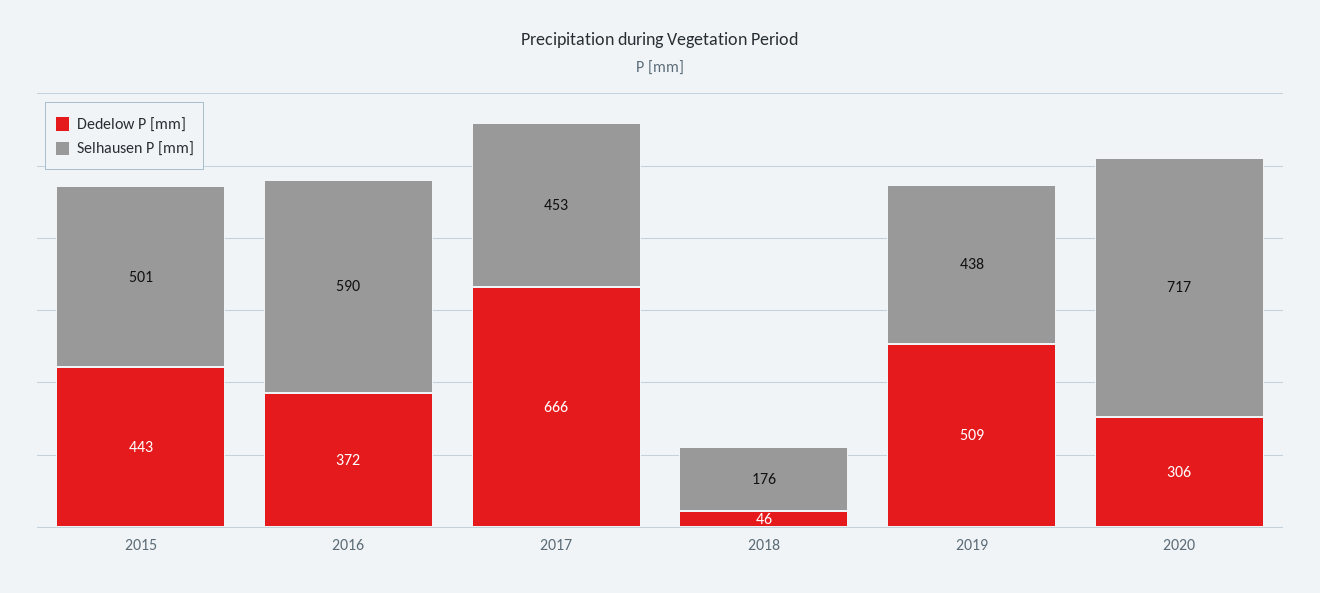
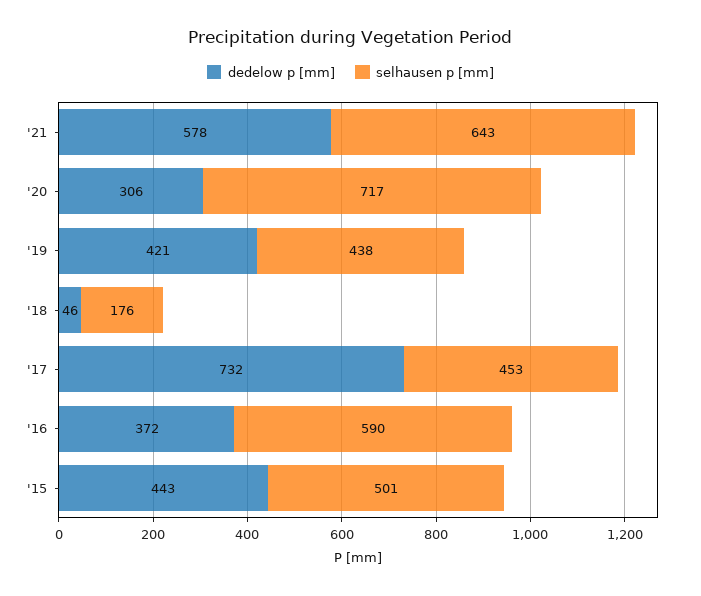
Dedelow P [mm], 2017: 666 -> 732
Dedelow P [mm], 2019: 509 -> 421
Dedelow P [mm], '21: none -> 578
Selhausen P [mm], '21: none -> 643

